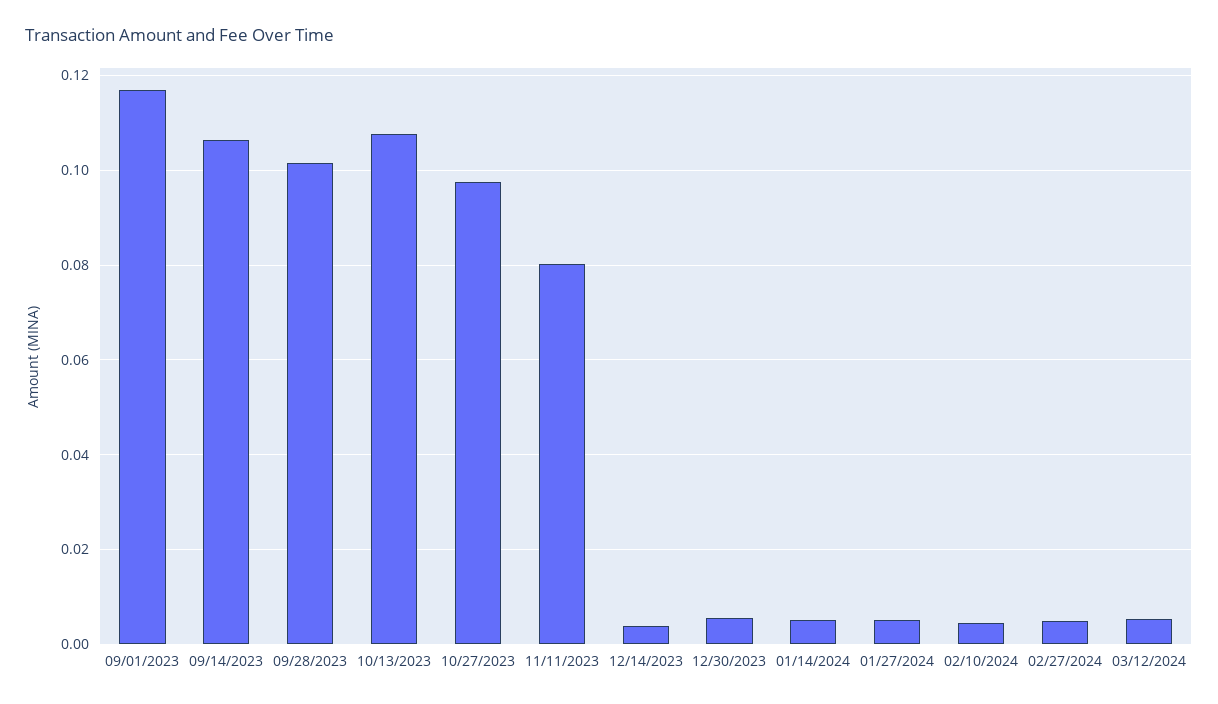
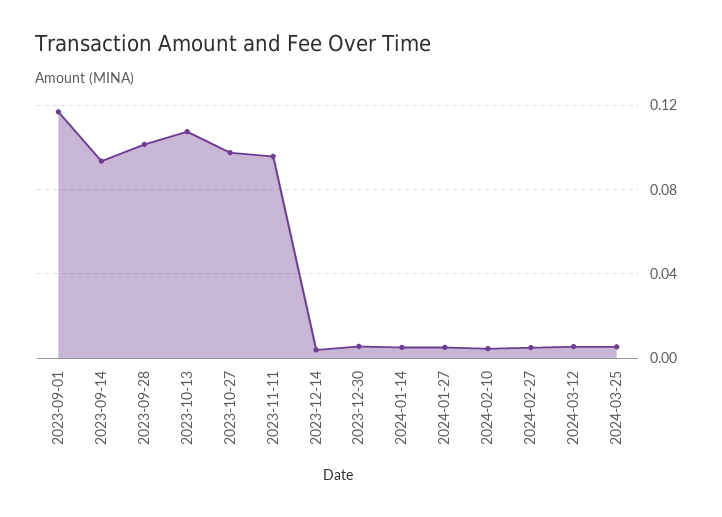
09/14/2023: 0.106 -> 0.095
11/11/2023: 0.08 -> 0.095
2024-03-25: none -> 0.005

